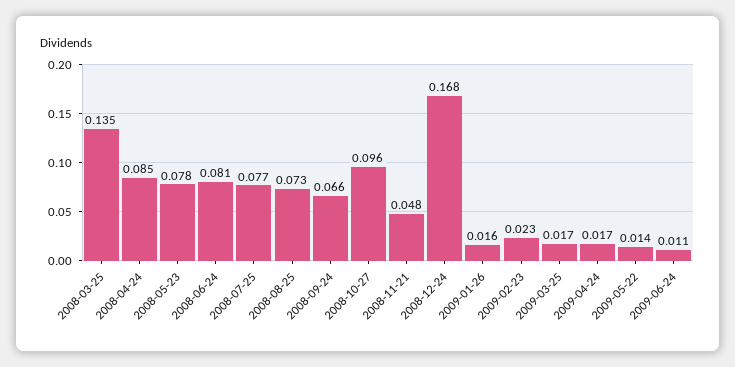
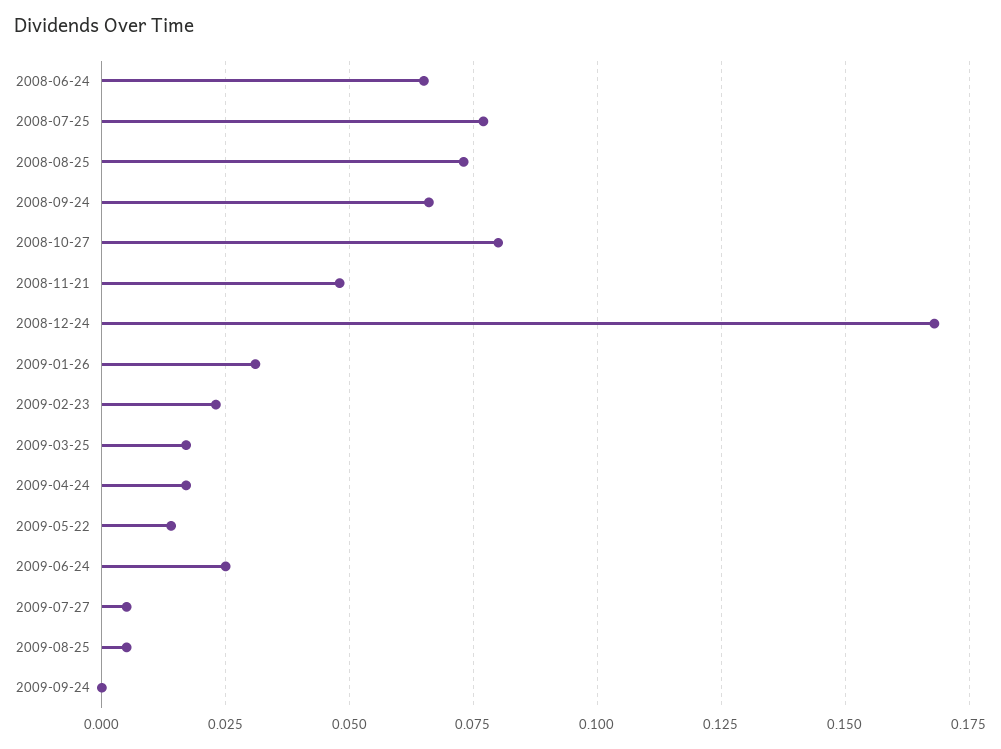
2008-03-25: 0.135 -> none
2008-04-24: 0.085 -> none
2008-05-23: 0.078 -> none
2008-06-24: 0.081 -> 0.065
2008-10-27: 0.096 -> 0.08
2009-01-26: 0.016 -> 0.03
2009-06-24: 0.011 -> 0.025
2009-07-27: none -> 0.005
2009-08-25: none -> 0.005
2009-09-24: none -> 0

